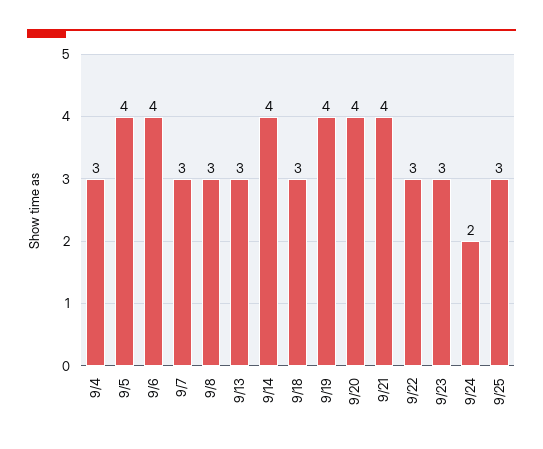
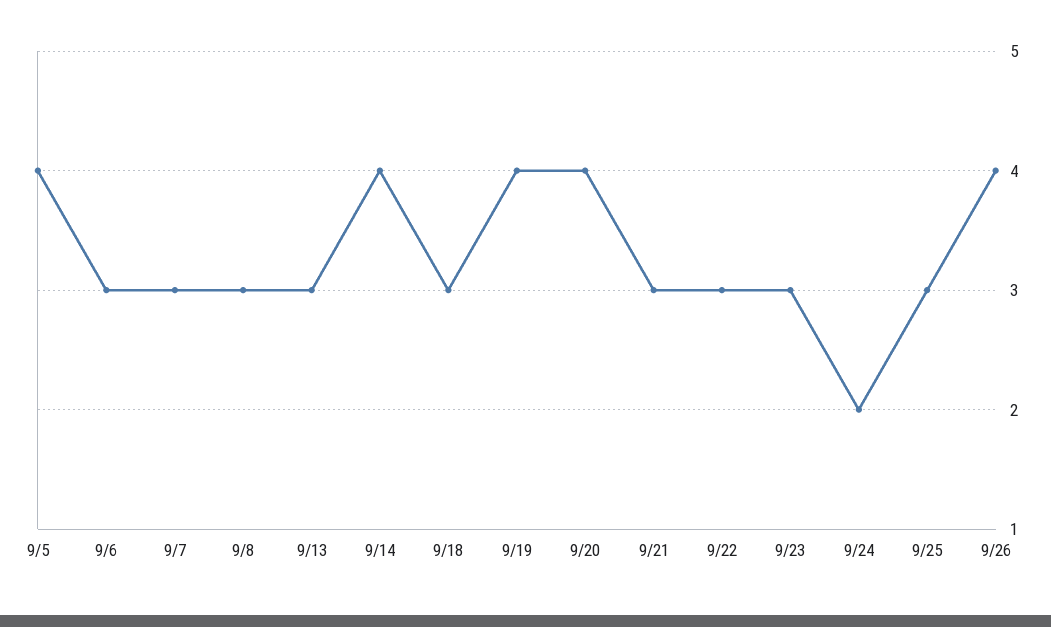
9/4: 3 -> none
9/6: 4 -> 3
9/21: 4 -> 3
9/26: none -> 4

